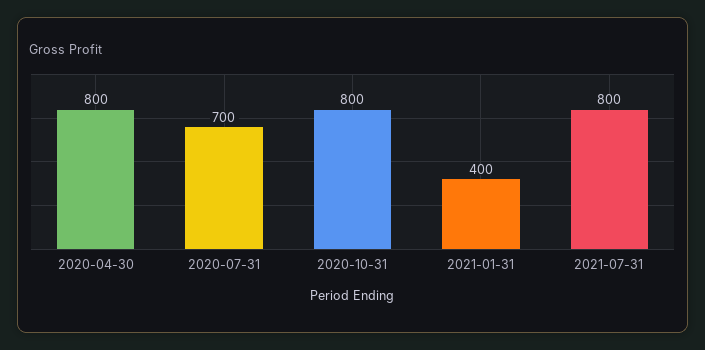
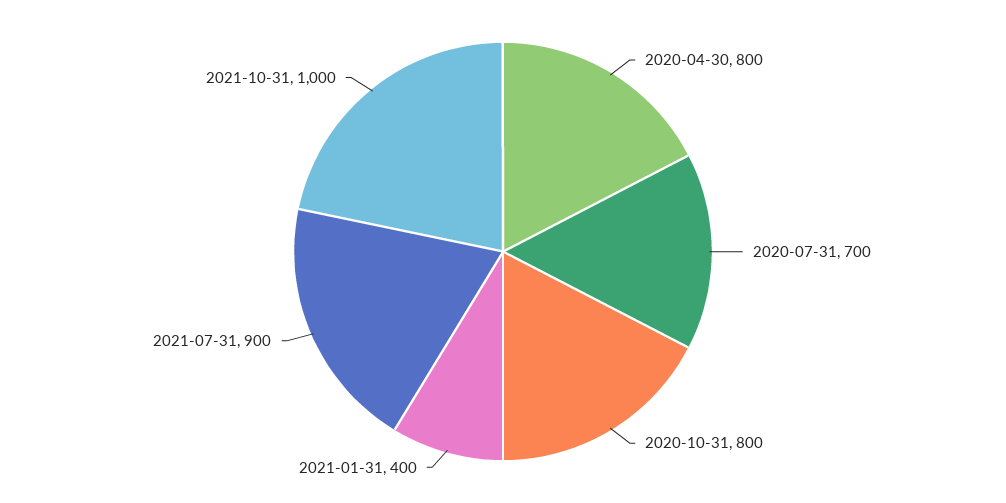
2021-07-31: 800 -> 900
2021-10-31: none -> 1000

